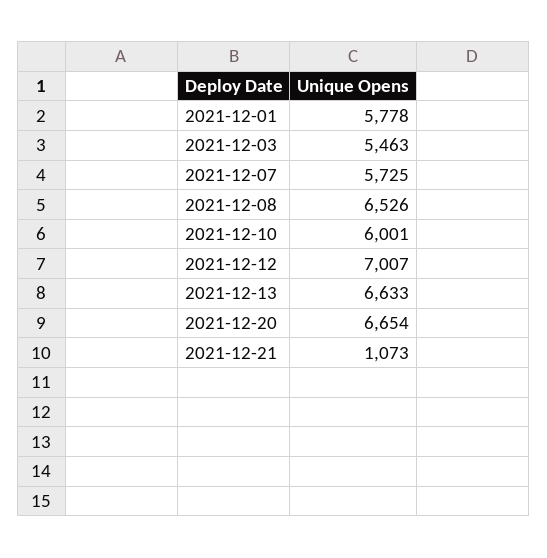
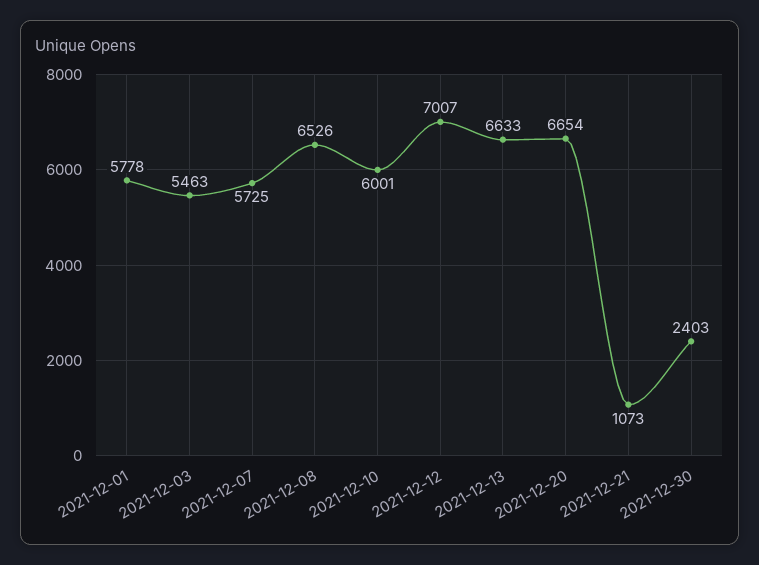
2021-12-30: none -> 2403

